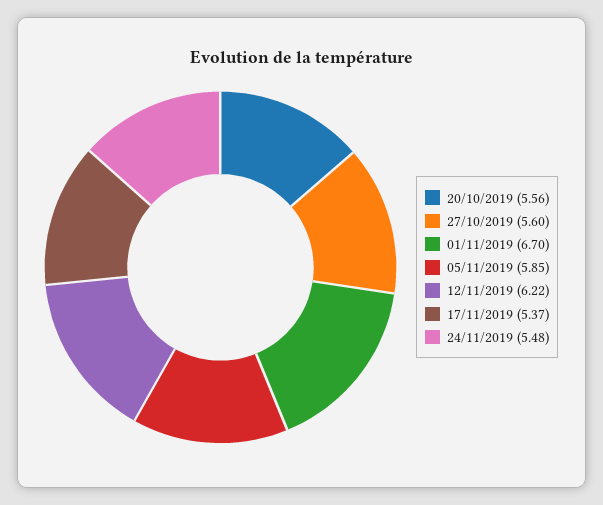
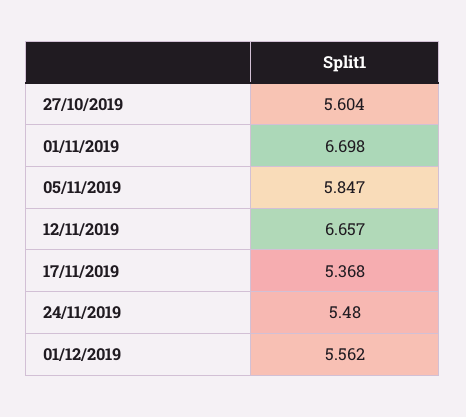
20/10/2019: 5.56 -> none
12/11/2019: 6.22 -> 6.657
01/12/2019: none -> 5.562

